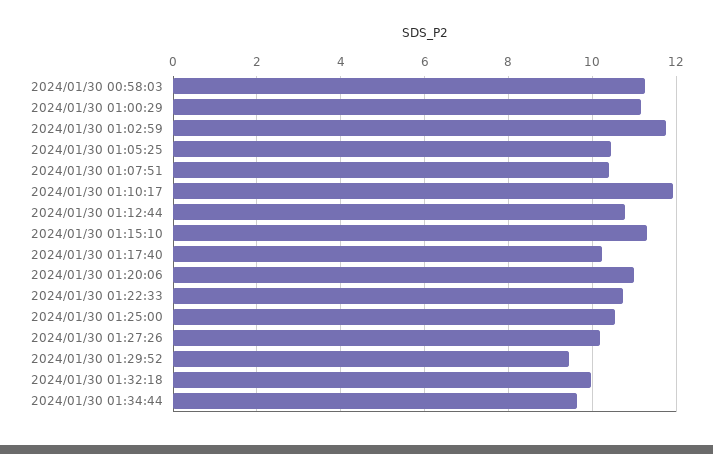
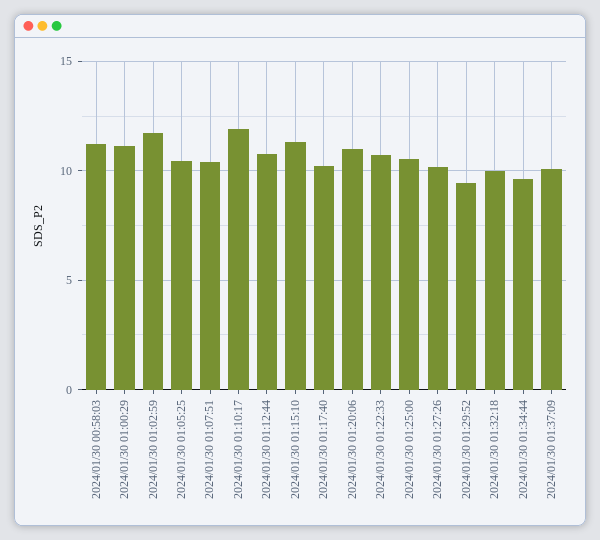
2024/01/30 01:37:09: none -> 10

